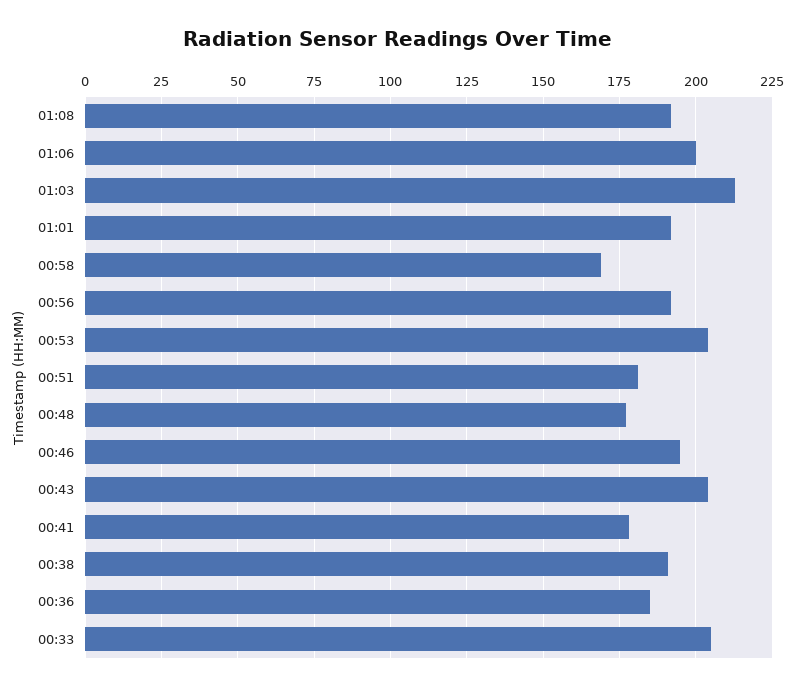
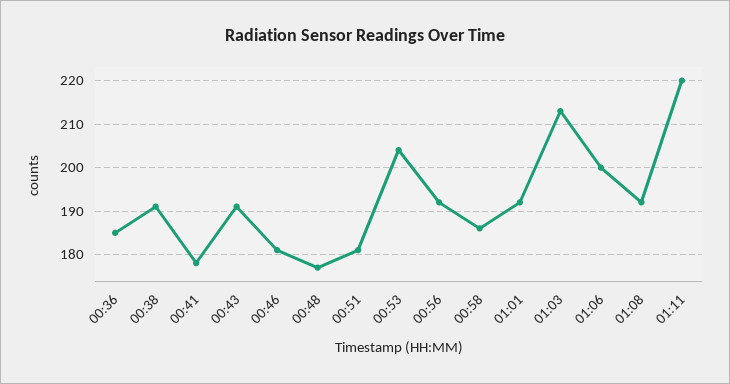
00:58: 170 -> 185
00:46: 195 -> 180
00:43: 205 -> 190
00:33: 205 -> none
01:11: none -> 220

